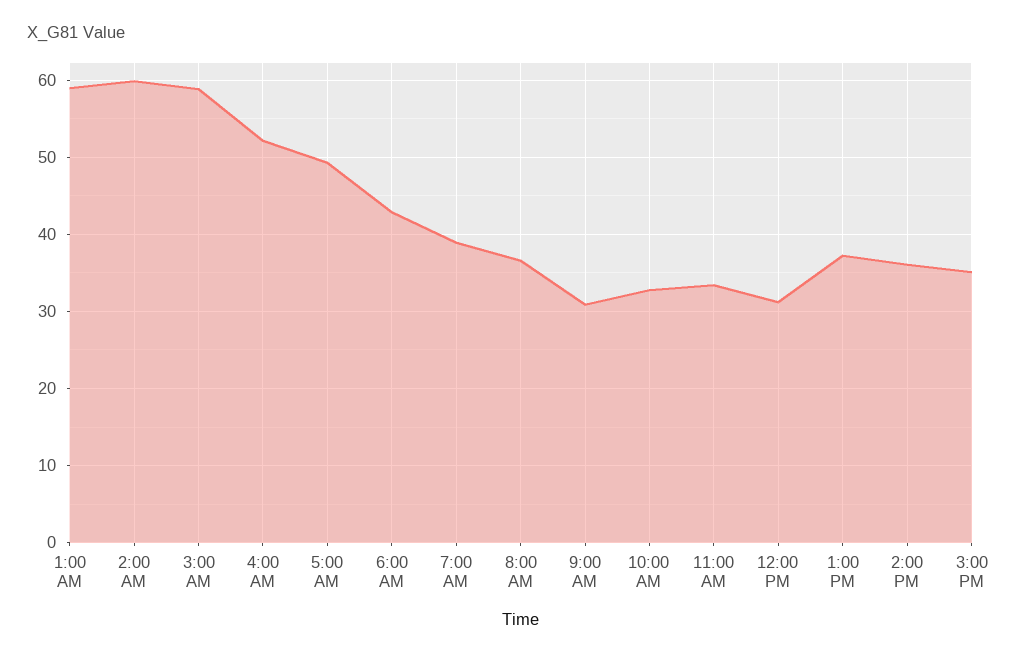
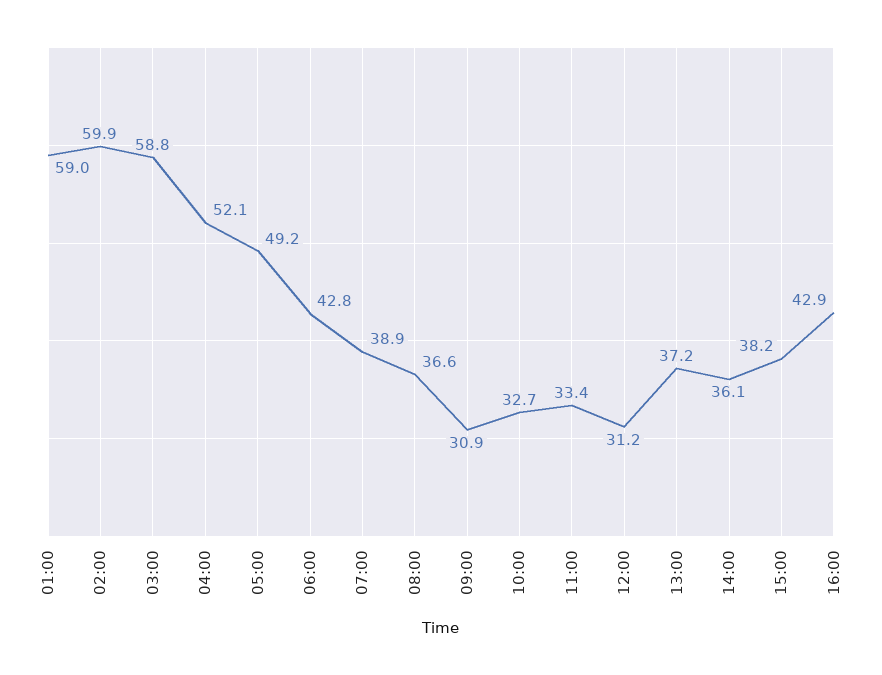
3:00 PM: 35 -> 38.2
16:00: none -> 42.9

